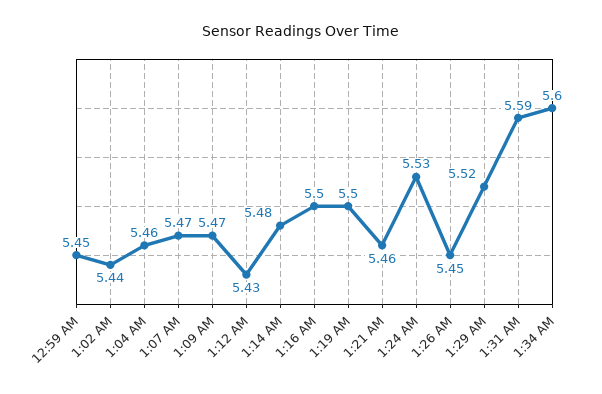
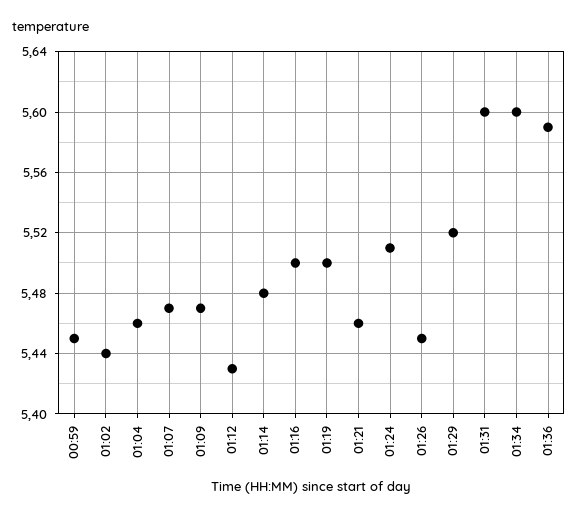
1:24 AM: 5.53 -> 5.51
1:31 AM: 5.59 -> 5.6
01:36: none -> 5.59

